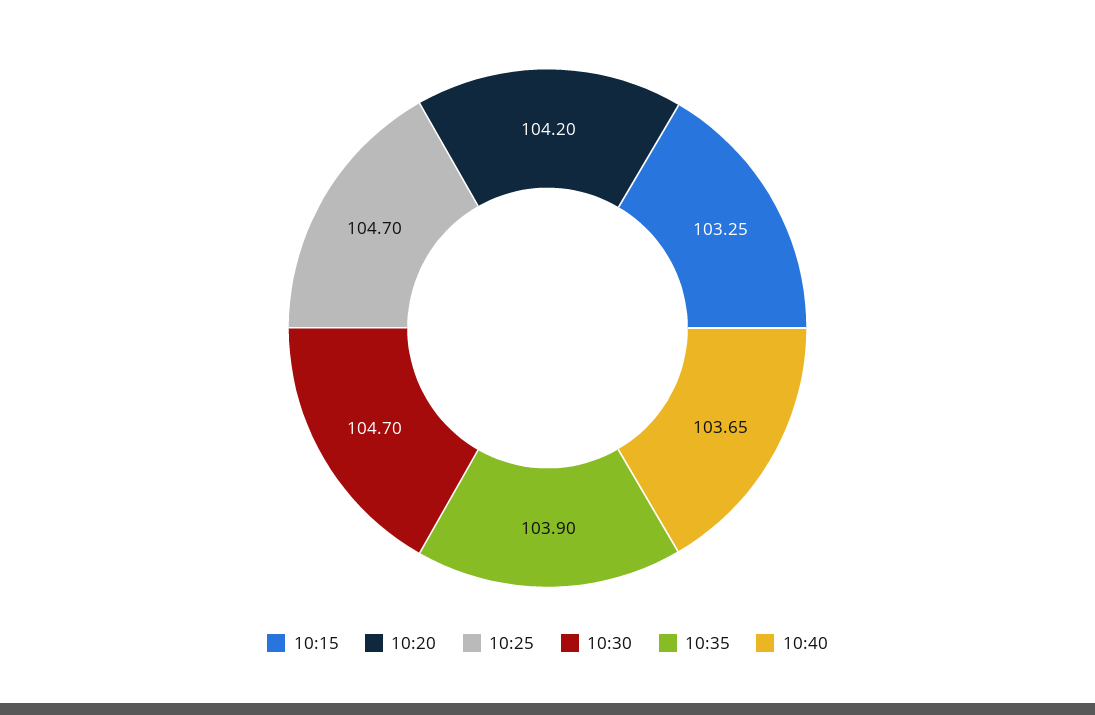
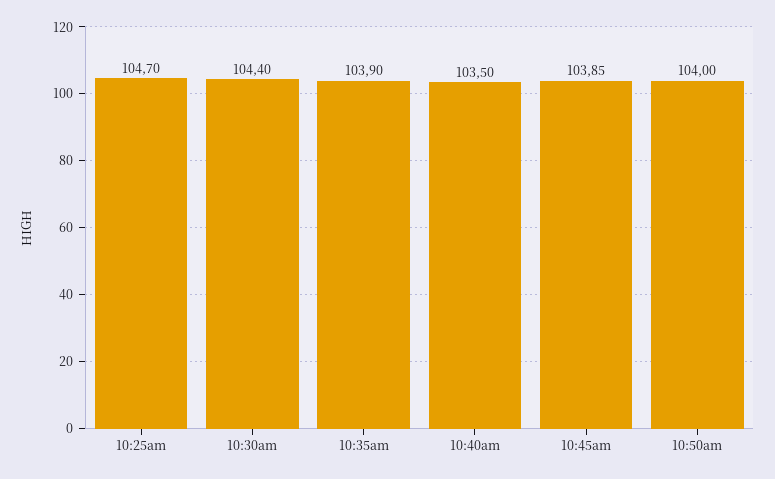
10:15: 103.25 -> none
10:20: 104.2 -> none
10:30: 104.7 -> 104.4
10:40: 103.65 -> 103.5
10:45am: none -> 103.85
10:50am: none -> 104

